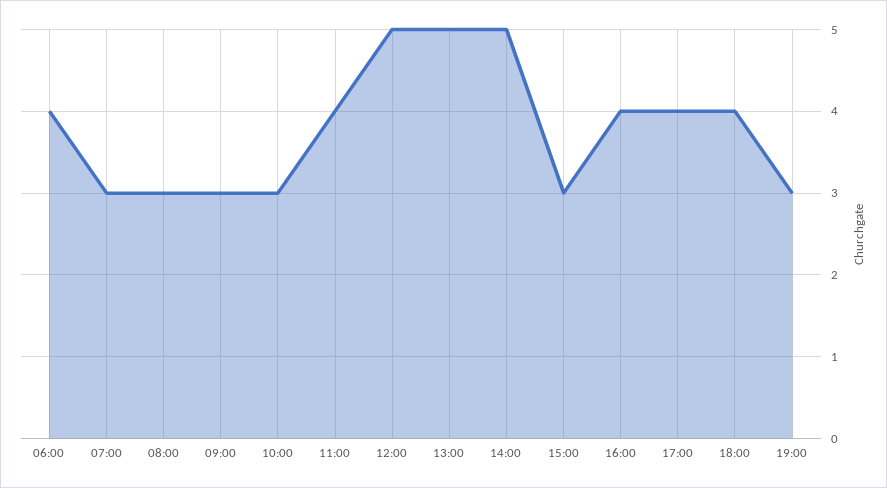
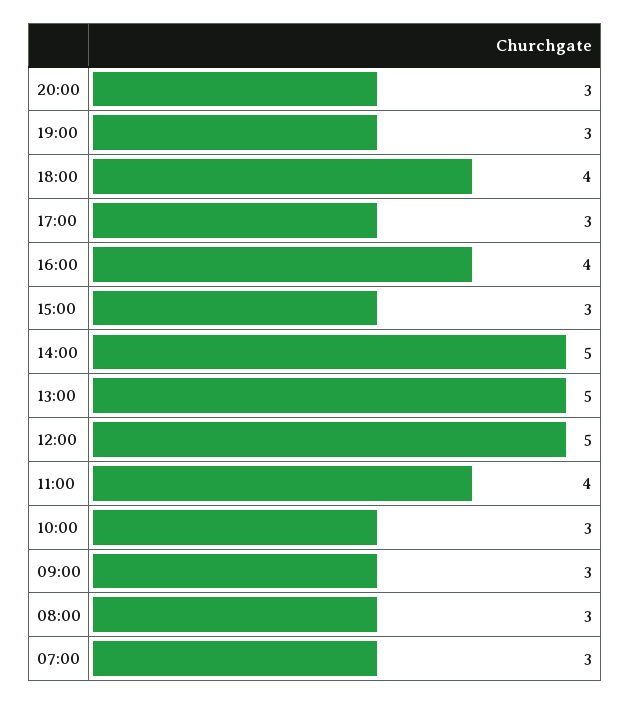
06:00: 4 -> none
17:00: 4 -> 3
20:00: none -> 3

